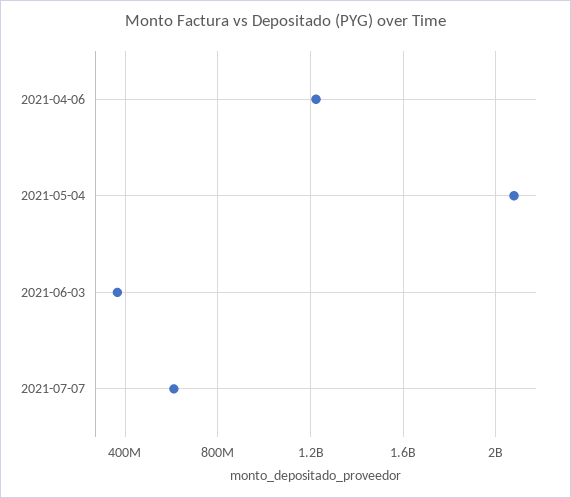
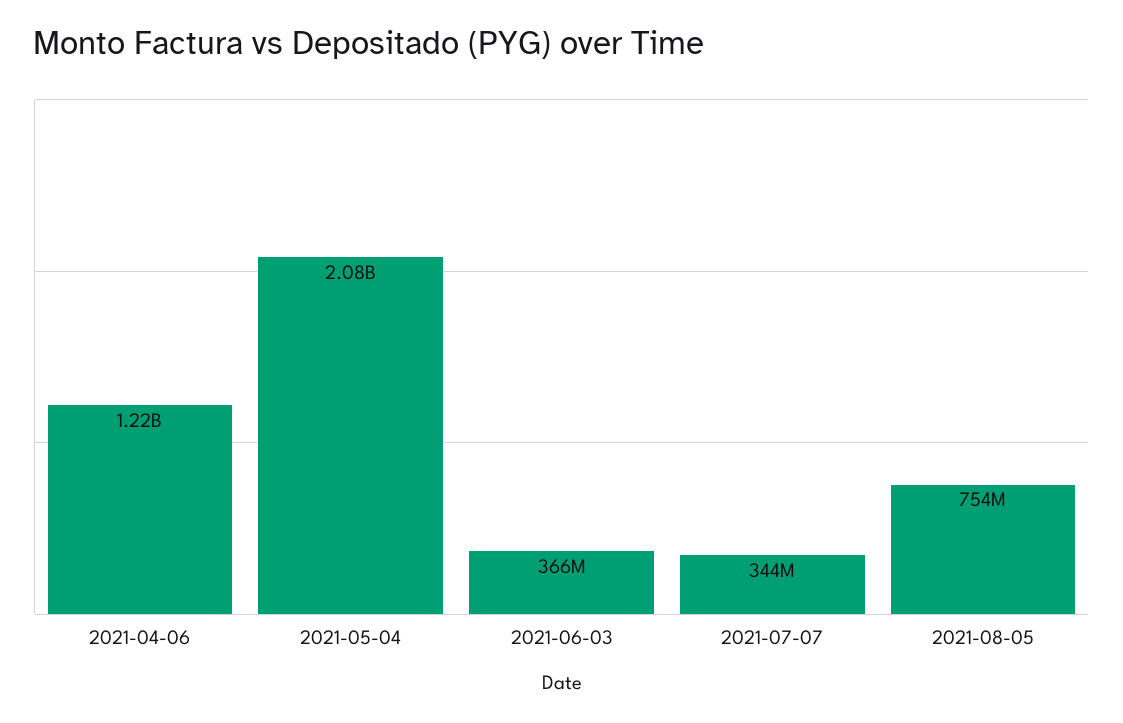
2021-07-07: 600000000 -> 344000000
2021-08-05: none -> 754000000

